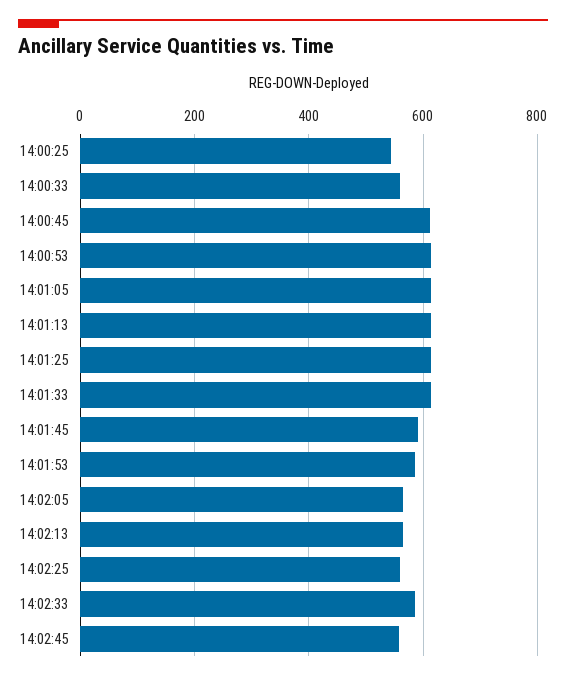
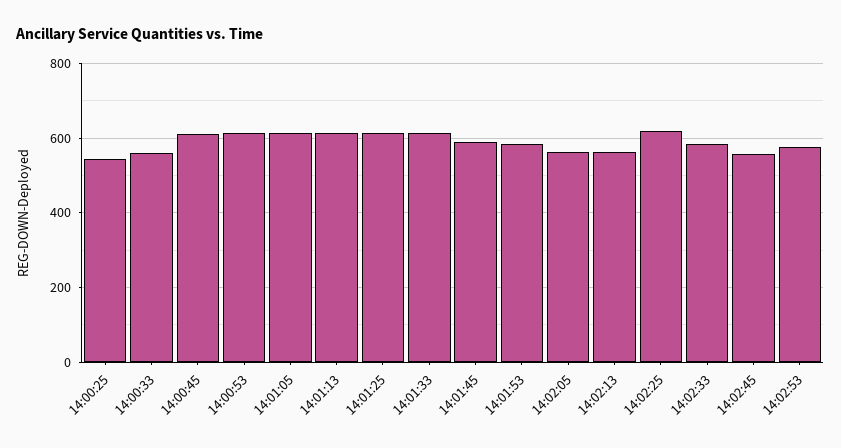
14:02:25: 560 -> 620
14:02:53: none -> 580

